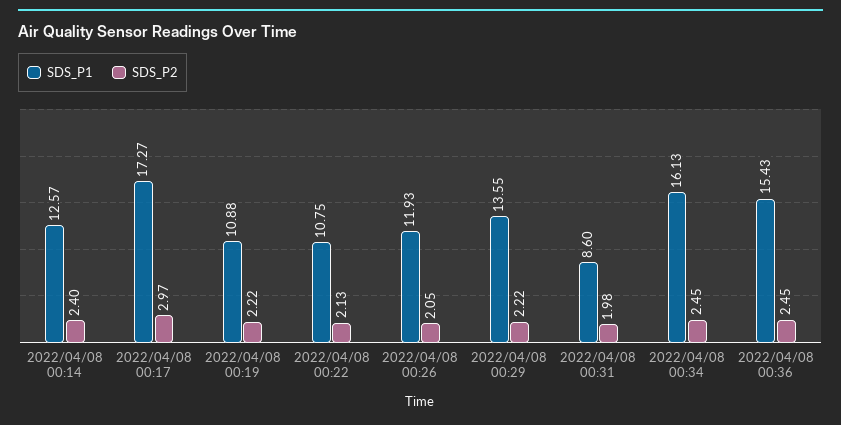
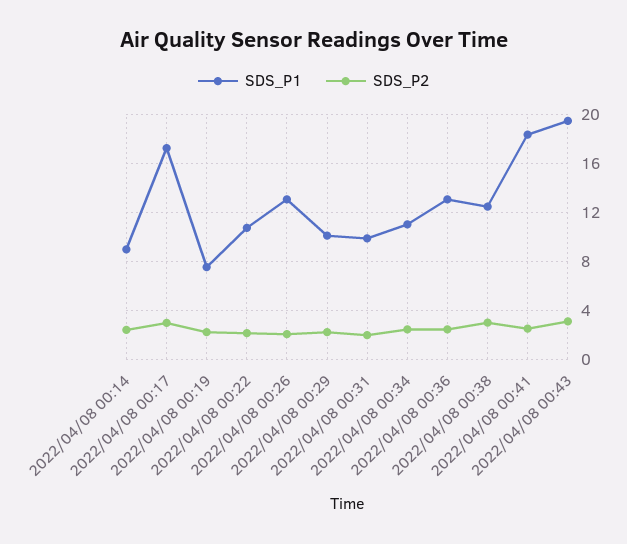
SDS_P1, 2022/04/08 00:14: 12.57 -> 9
SDS_P1, 2022/04/08 00:19: 10.88 -> 7.5
SDS_P1, 2022/04/08 00:26: 11.93 -> 13
SDS_P1, 2022/04/08 00:29: 13.55 -> 10
SDS_P1, 2022/04/08 00:31: 8.6 -> 10
SDS_P1, 2022/04/08 00:34: 16.13 -> 11
SDS_P1, 2022/04/08 00:36: 15.43 -> 13
SDS_P1, 2022/04/08 00:38: none -> 12.5
SDS_P2, 2022/04/08 00:38: none -> 3
SDS_P1, 2022/04/08 00:41: none -> 18.5
SDS_P2, 2022/04/08 00:41: none -> 2.5
SDS_P1, 2022/04/08 00:43: none -> 19.5
SDS_P2, 2022/04/08 00:43: none -> 3

